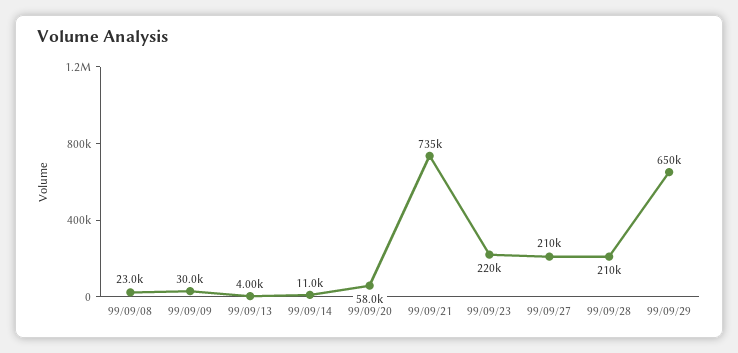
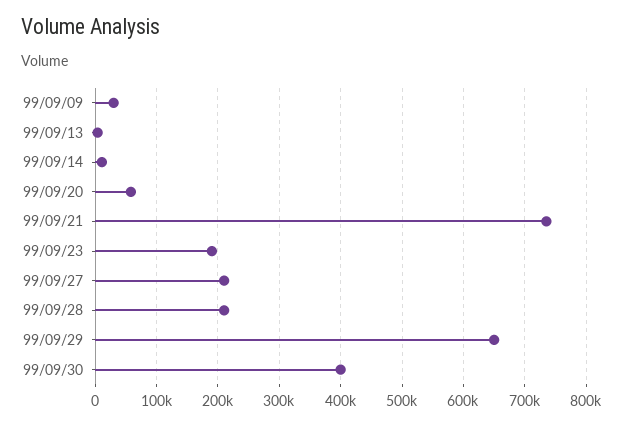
99/09/08: 23000 -> none
99/09/23: 220000 -> 190000
99/09/30: none -> 400000

